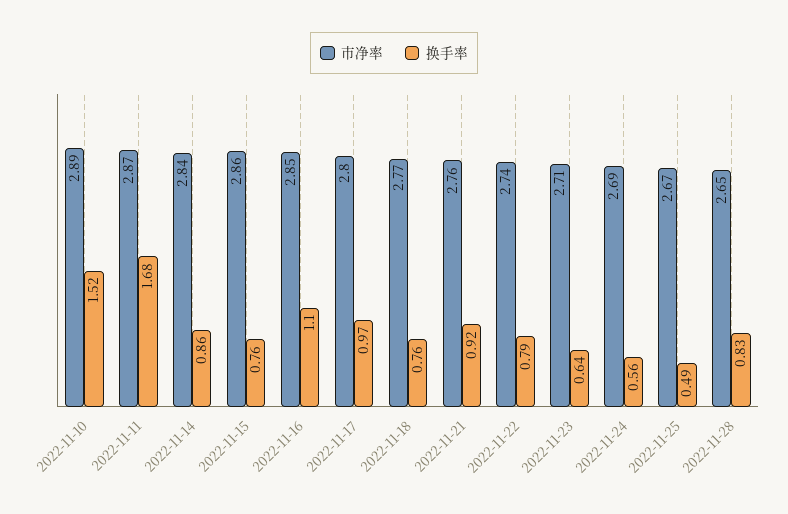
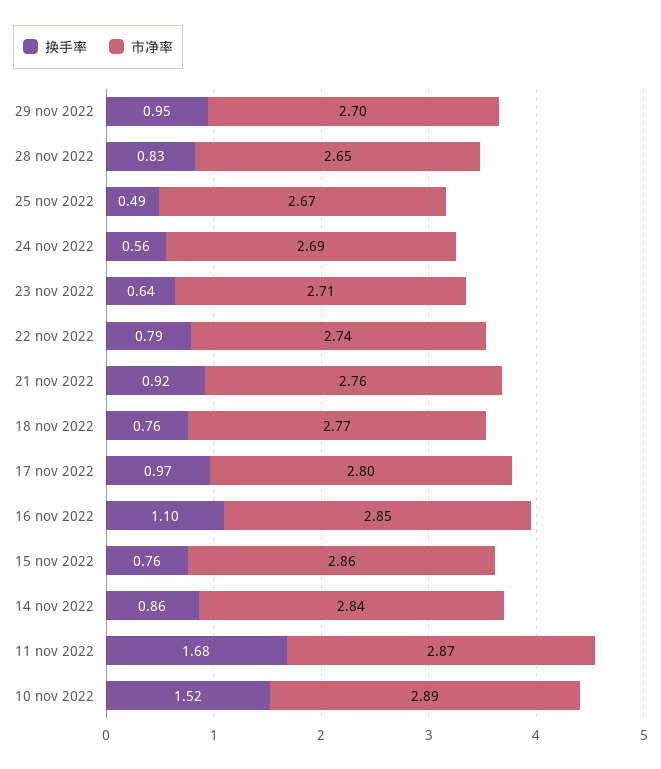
换手率, 29 nov 2022: none -> 0.95
市净率, 29 nov 2022: none -> 2.7

